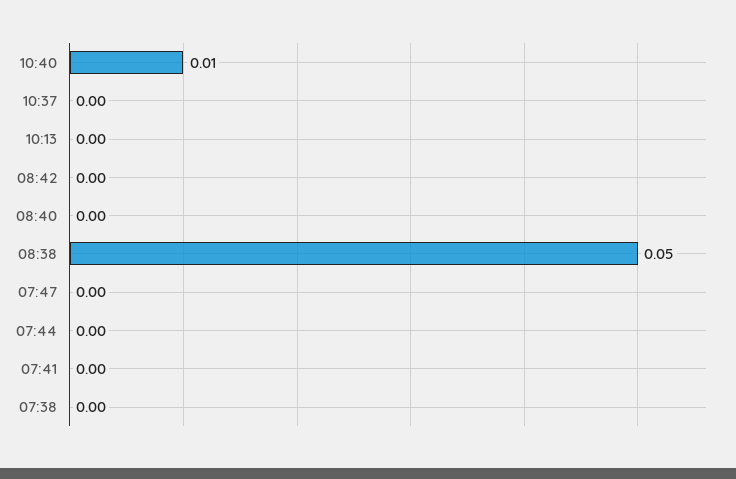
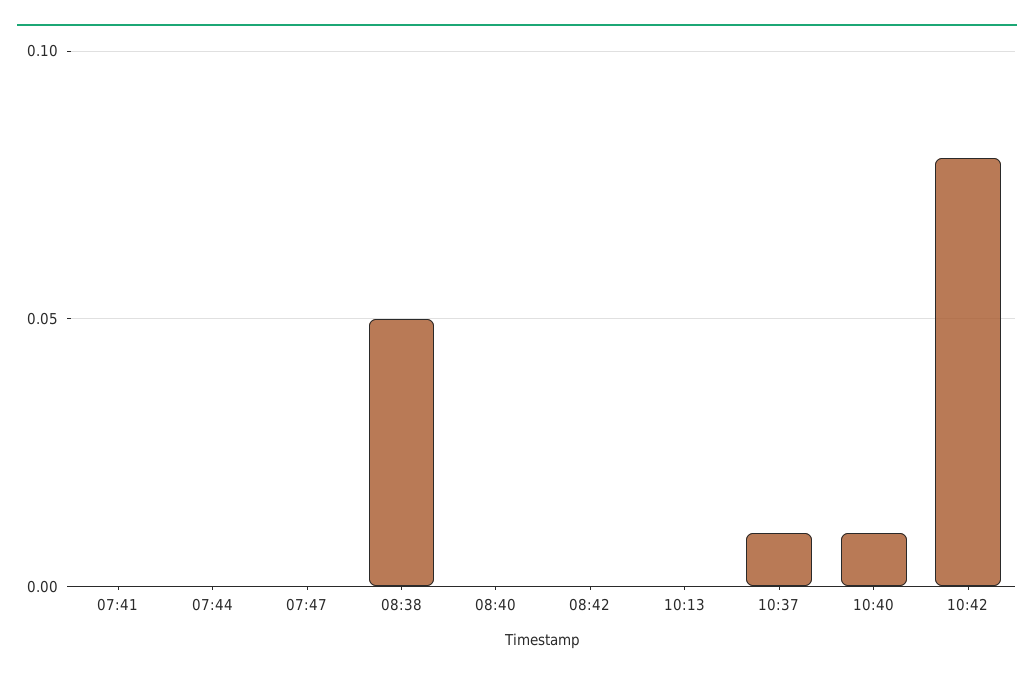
10:37: 0 -> 0.01
07:38: 0 -> none
10:42: none -> 0.08

